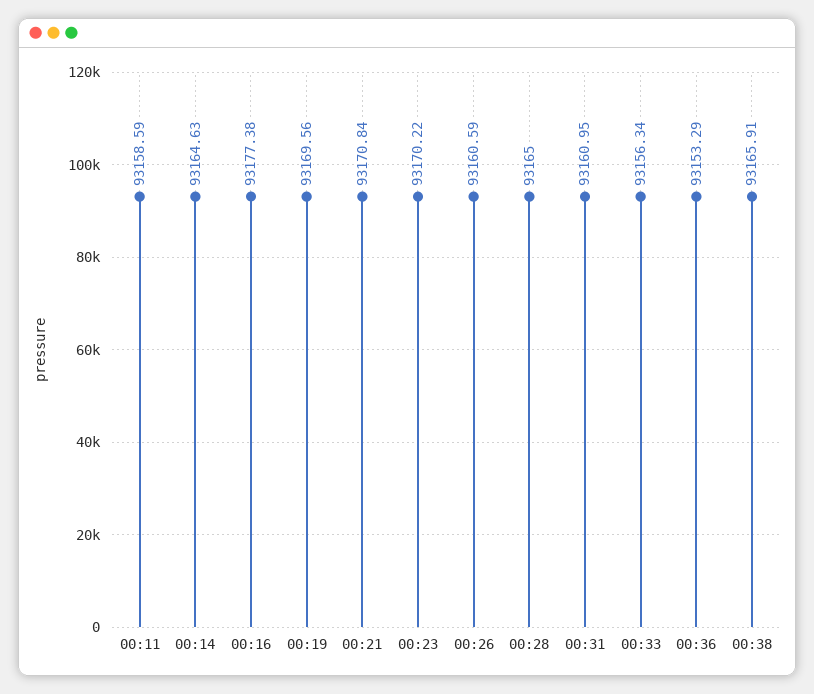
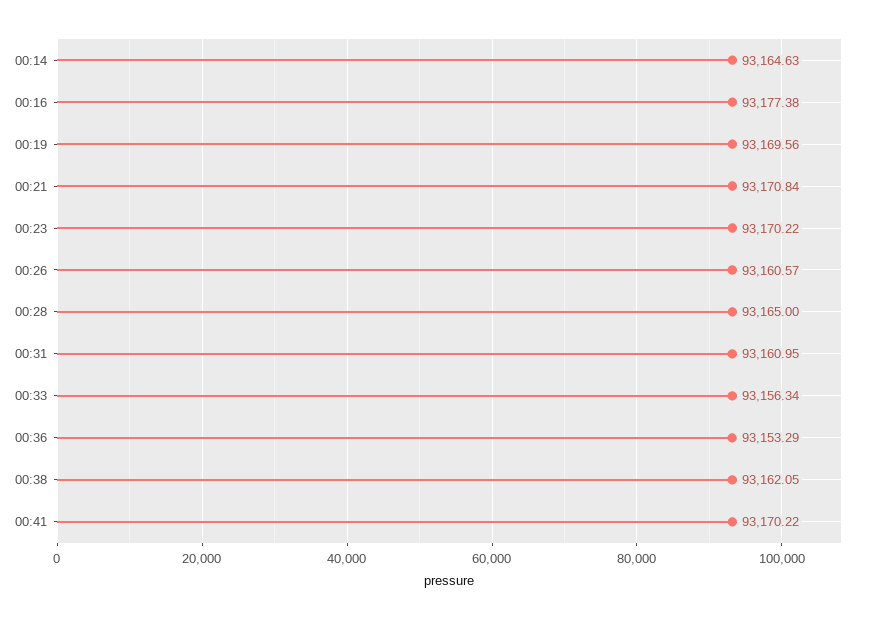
00:11: 93158.59 -> none
00:26: 93160.59 -> 93160.57
00:38: 93165.91 -> 93162.05
00:41: none -> 93170.22

